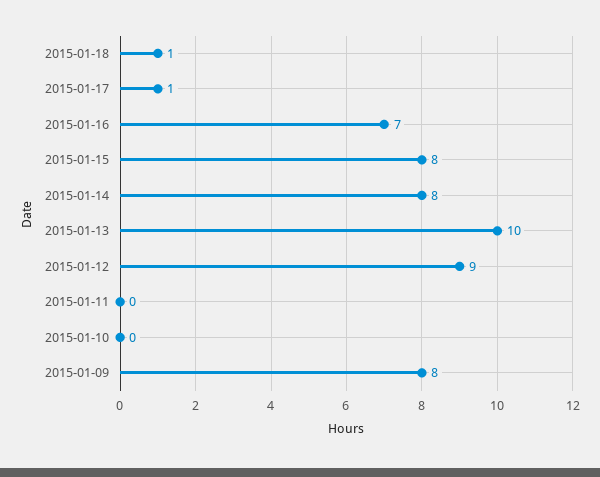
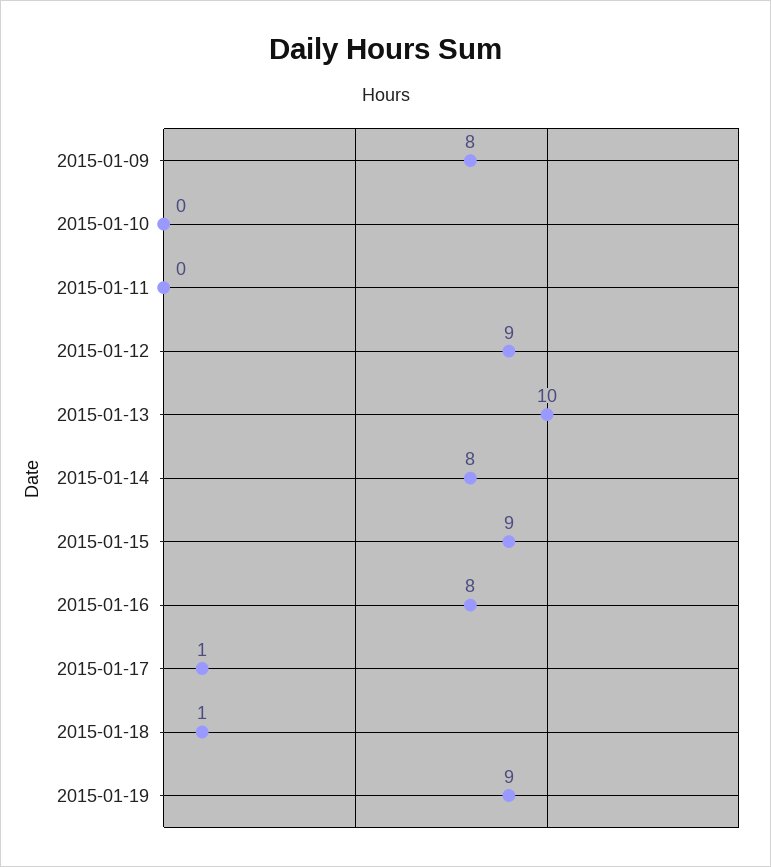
2015-01-16: 7 -> 8
2015-01-15: 8 -> 9
2015-01-19: none -> 9

